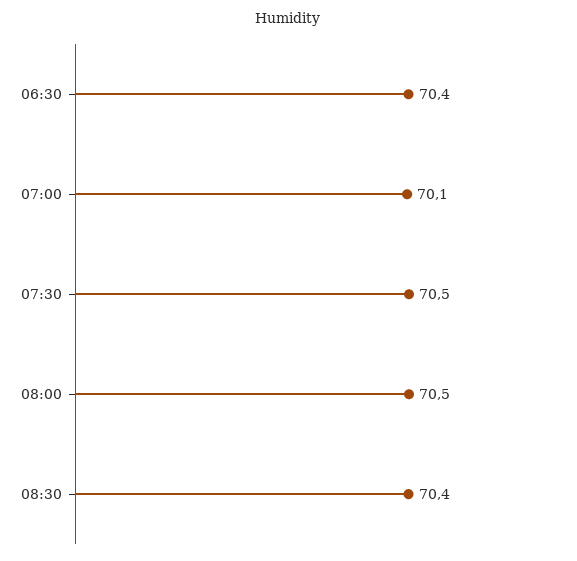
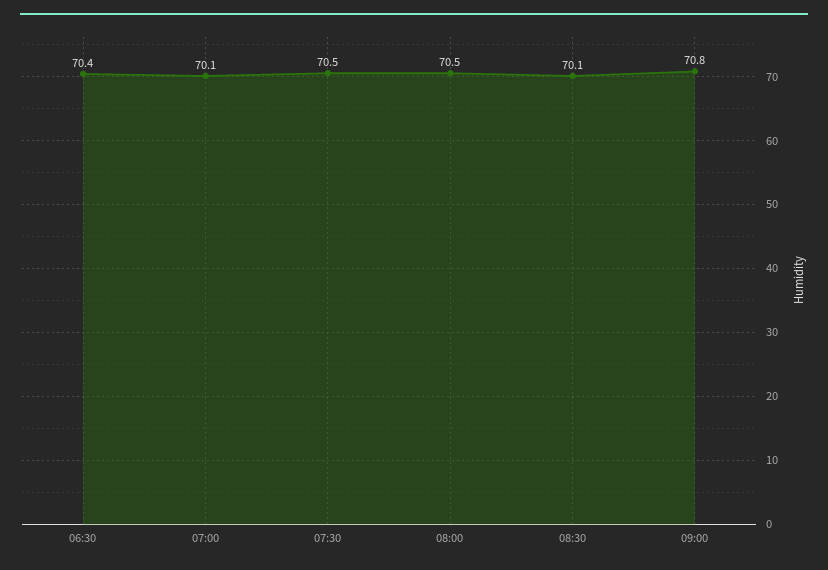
08:30: 70.4 -> 70.1
09:00: none -> 70.8

